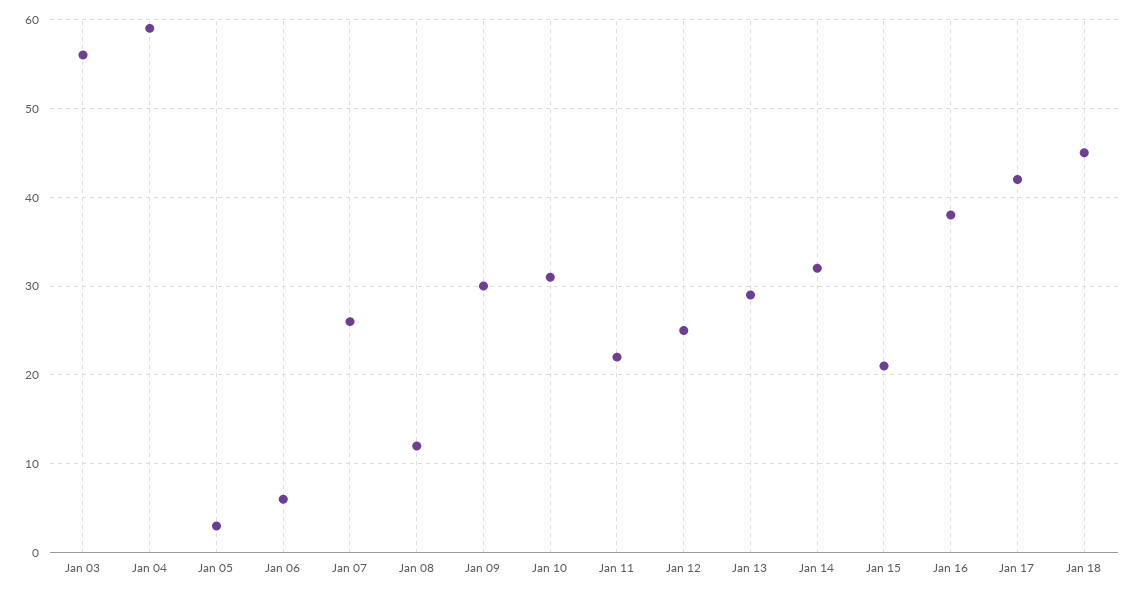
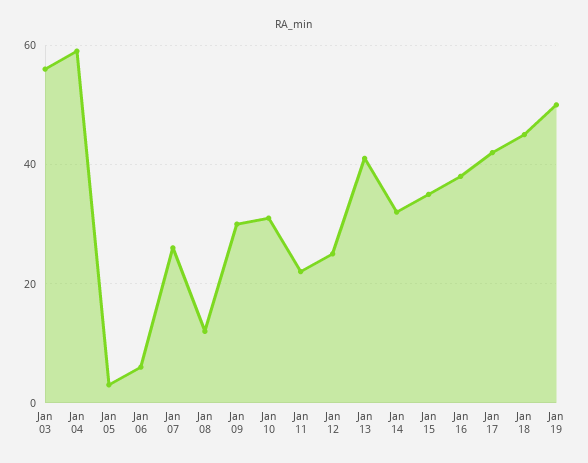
Jan 13: 29 -> 40
Jan 15: 21 -> 35
Jan 19: none -> 50

